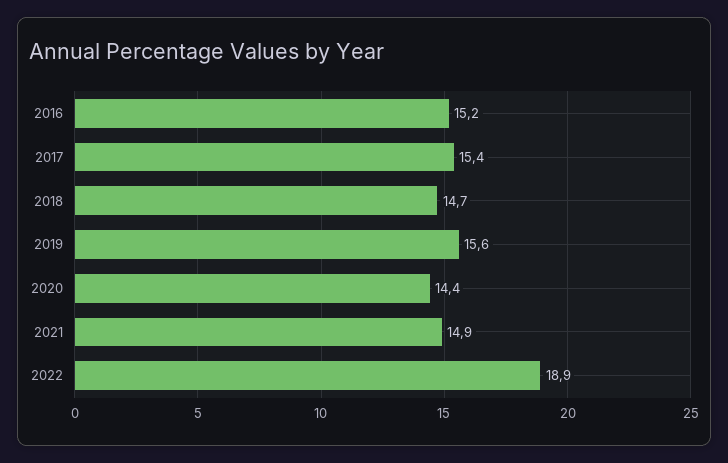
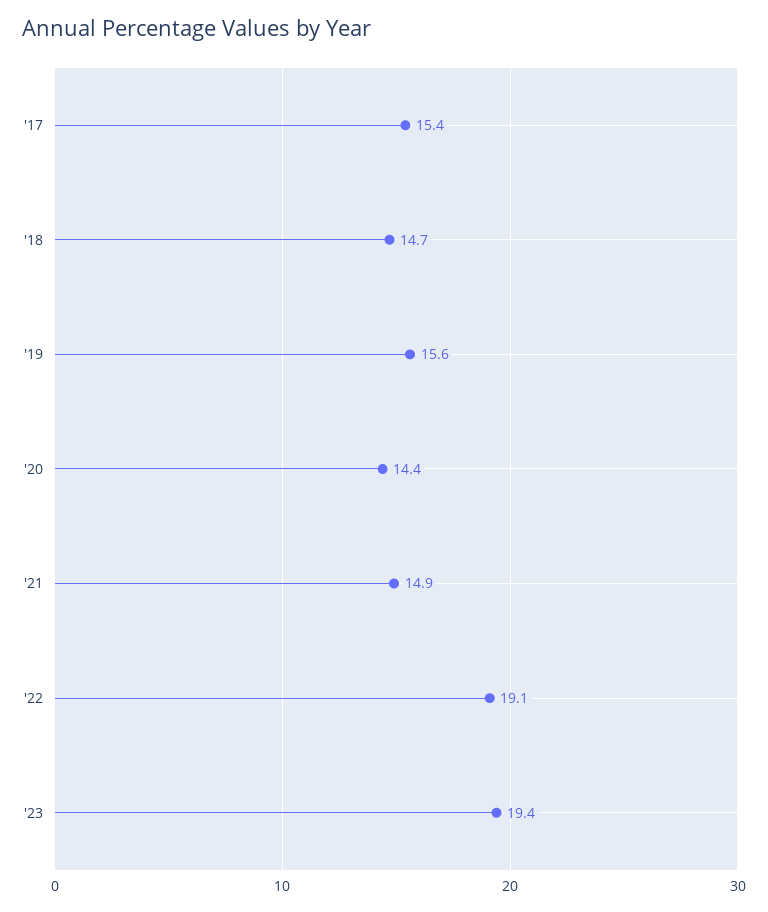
2016: 15.2 -> none
2022: 18.9 -> 19.1
'23: none -> 19.4

